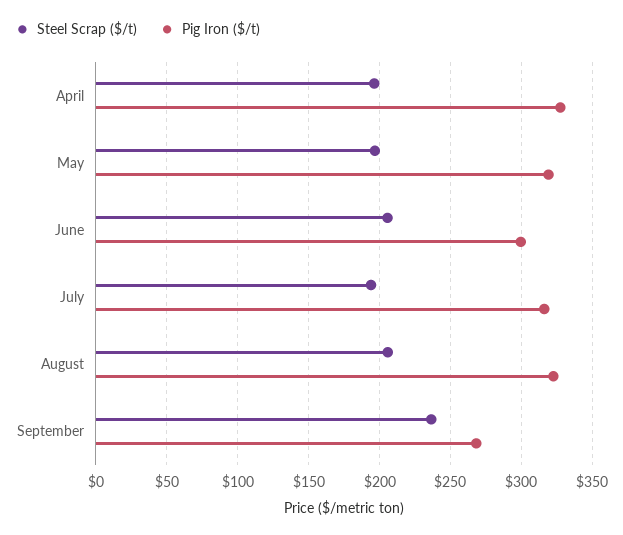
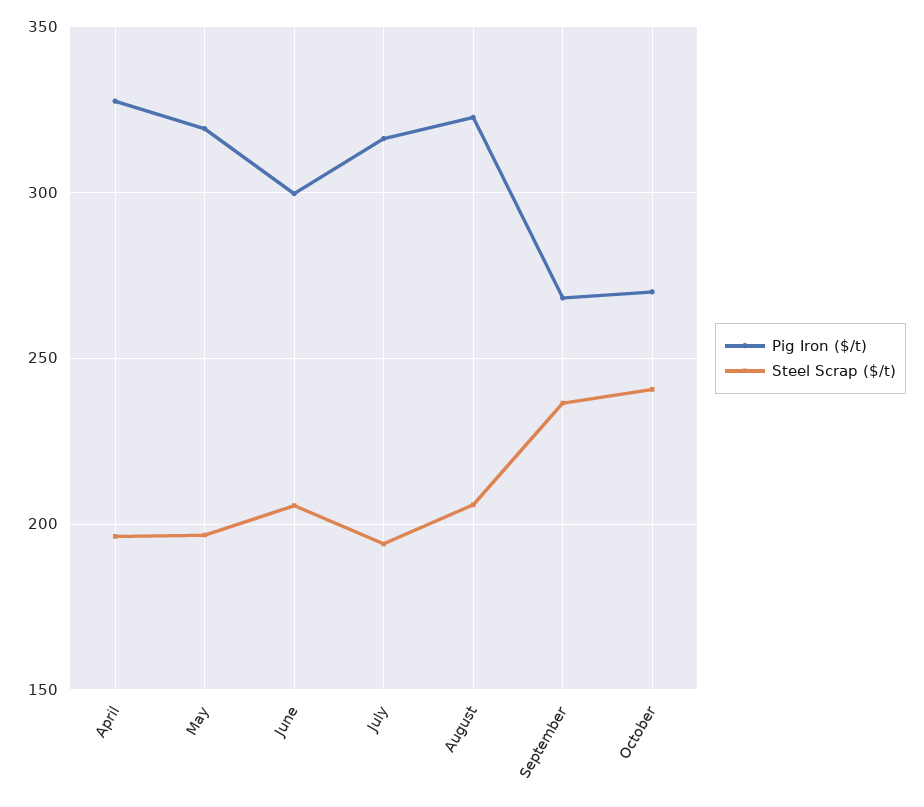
Pig Iron ($/t), October: none -> 270
Steel Scrap ($/t), October: none -> 240

